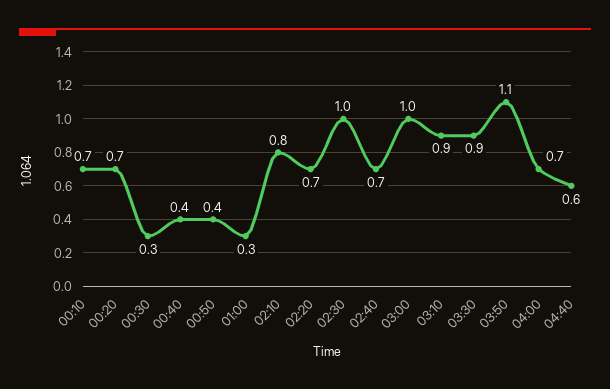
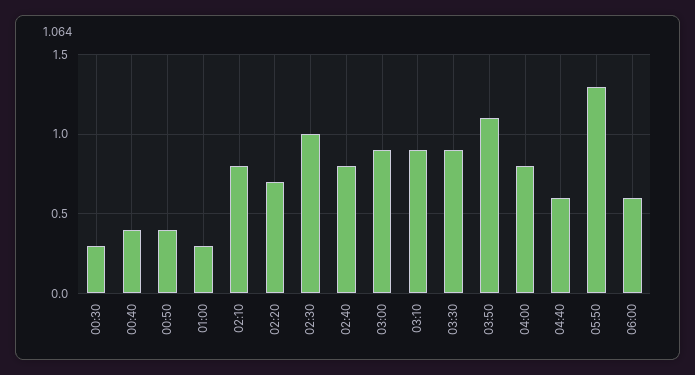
00:10: 0.7 -> none
00:20: 0.7 -> none
02:40: 0.7 -> 0.8
03:00: 1 -> 0.9
04:00: 0.7 -> 0.8
05:50: none -> 1.3
06:00: none -> 0.6

